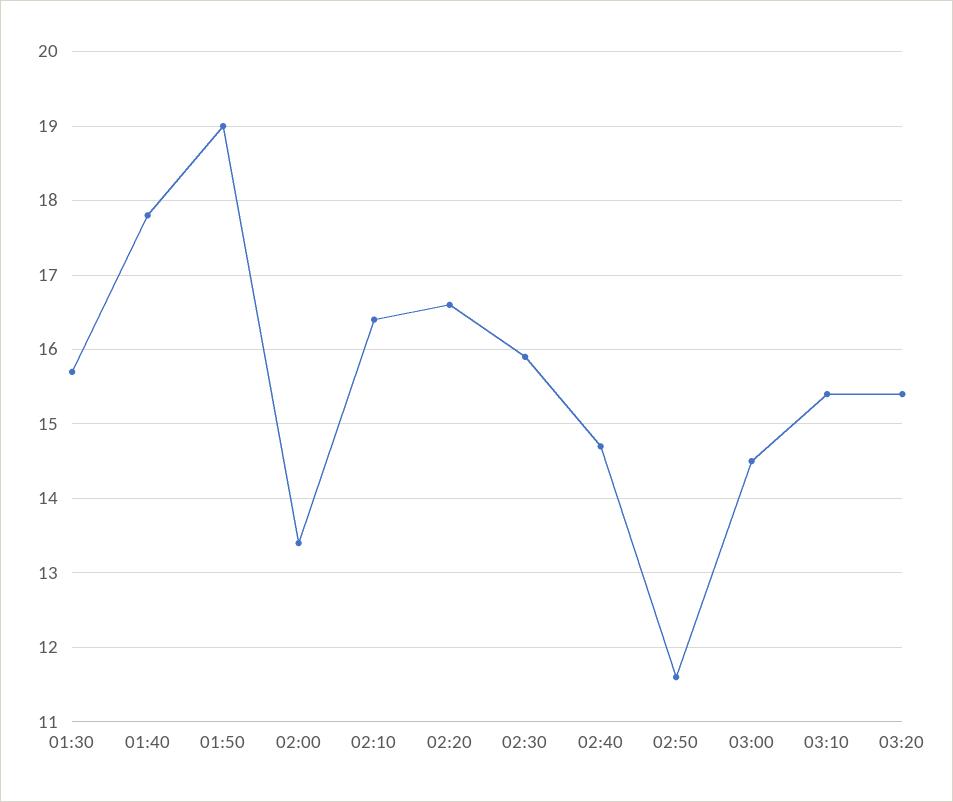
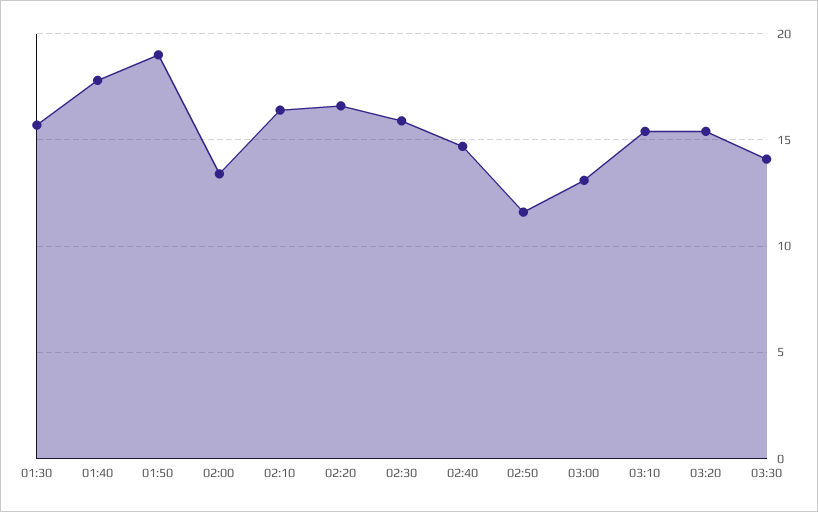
03:00: 14.5 -> 13
03:30: none -> 14

